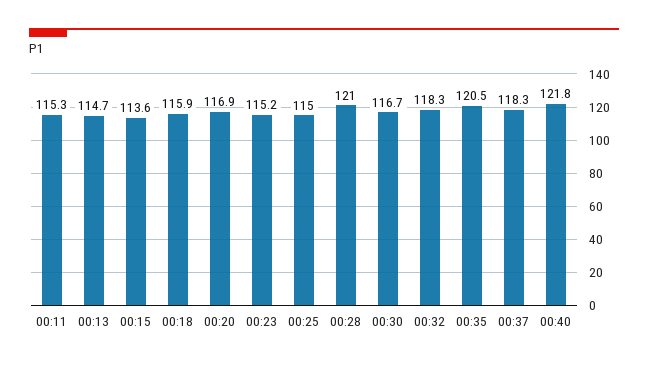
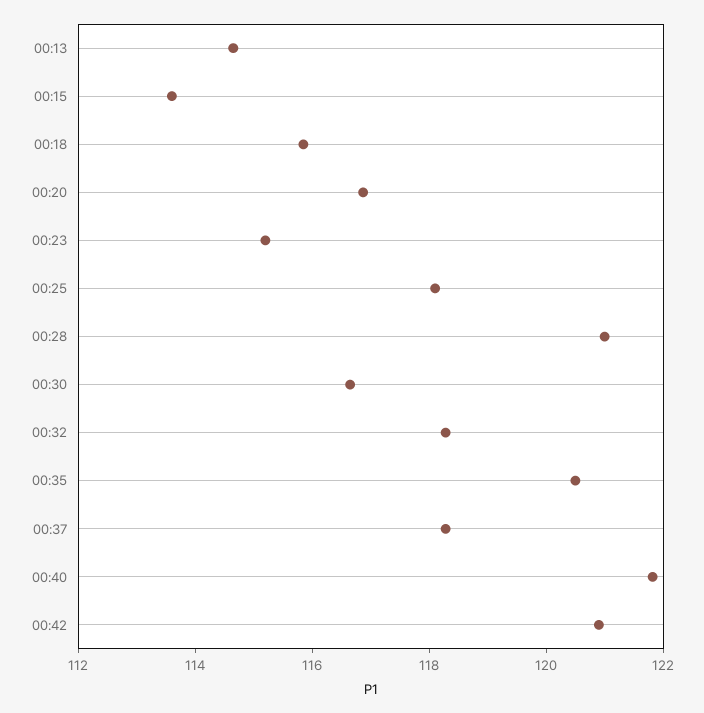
00:11: 115.3 -> none
00:25: 115 -> 118
00:42: none -> 121

